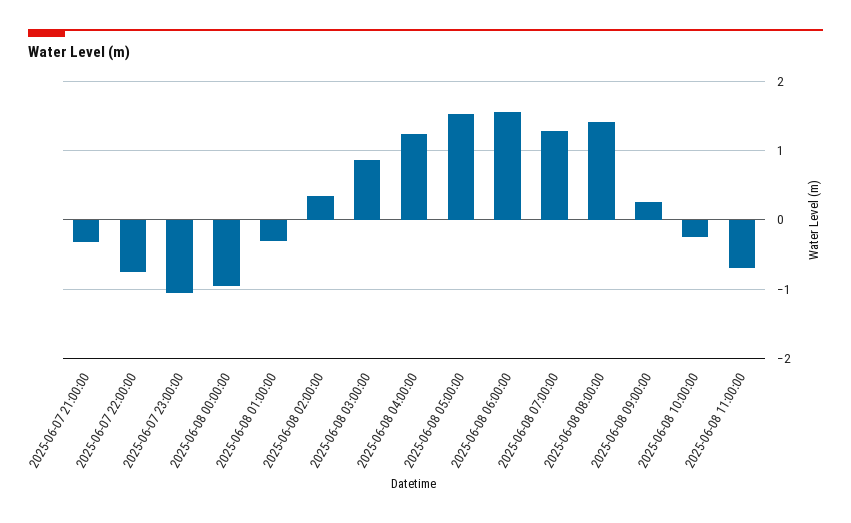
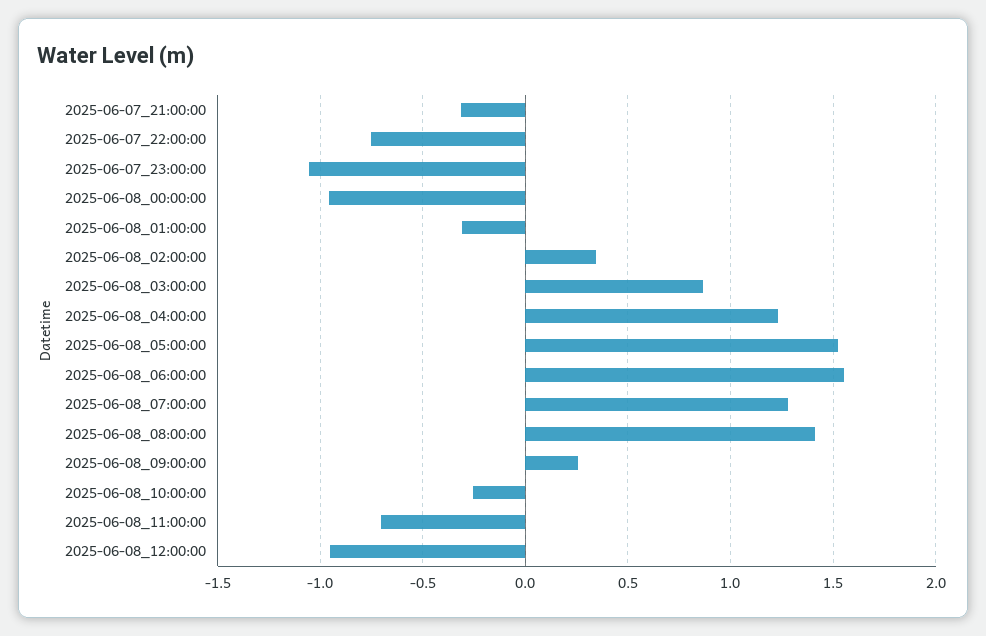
2025-06-08_12:00:00: none -> -0.95

